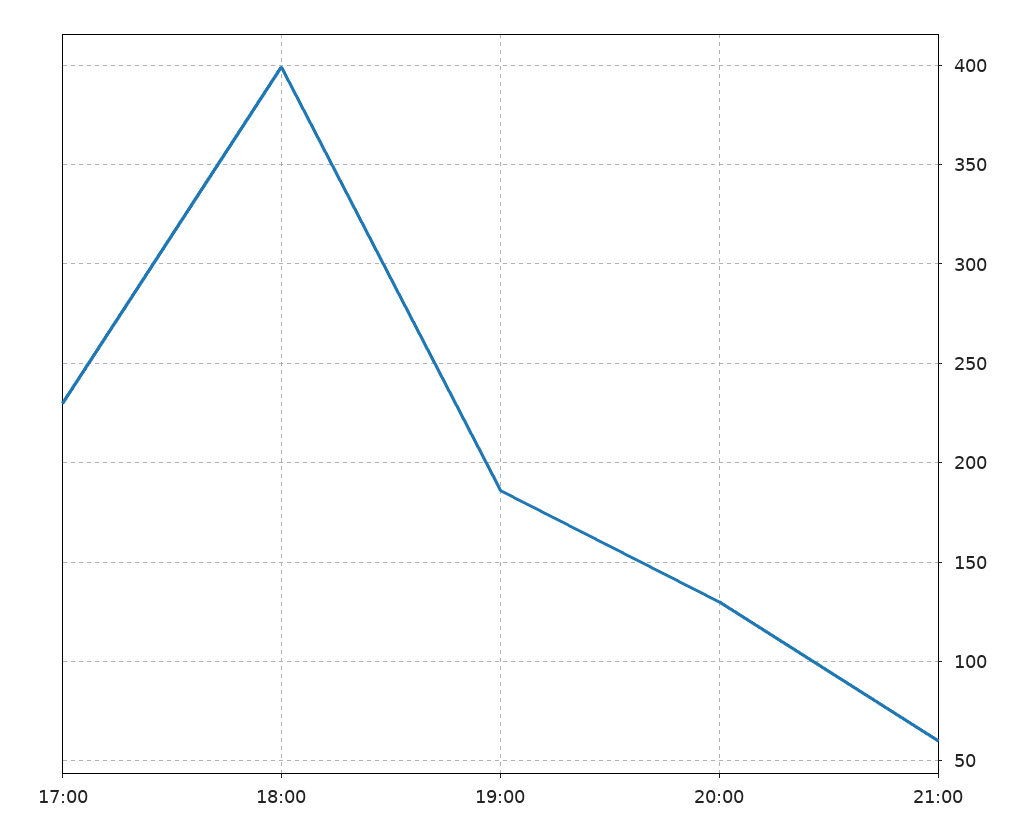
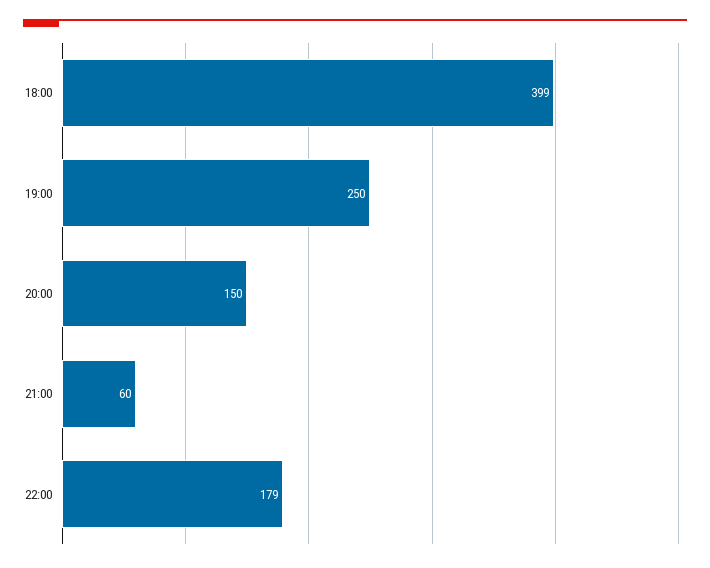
17:00: 230 -> none
19:00: 185 -> 250
20:00: 130 -> 150
22:00: none -> 179

